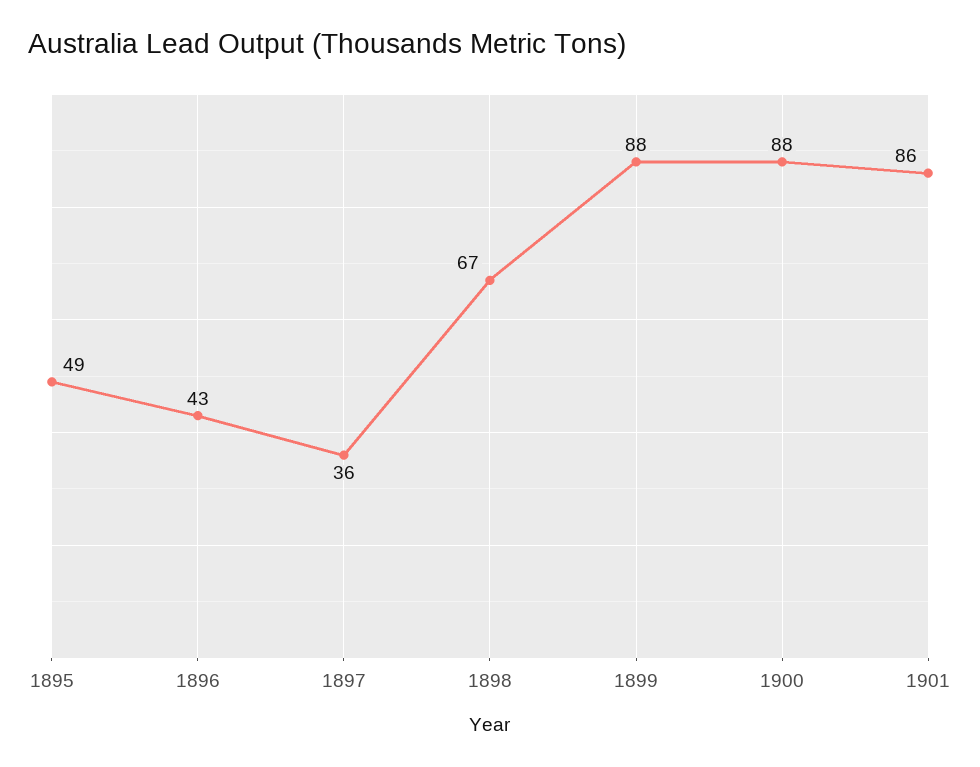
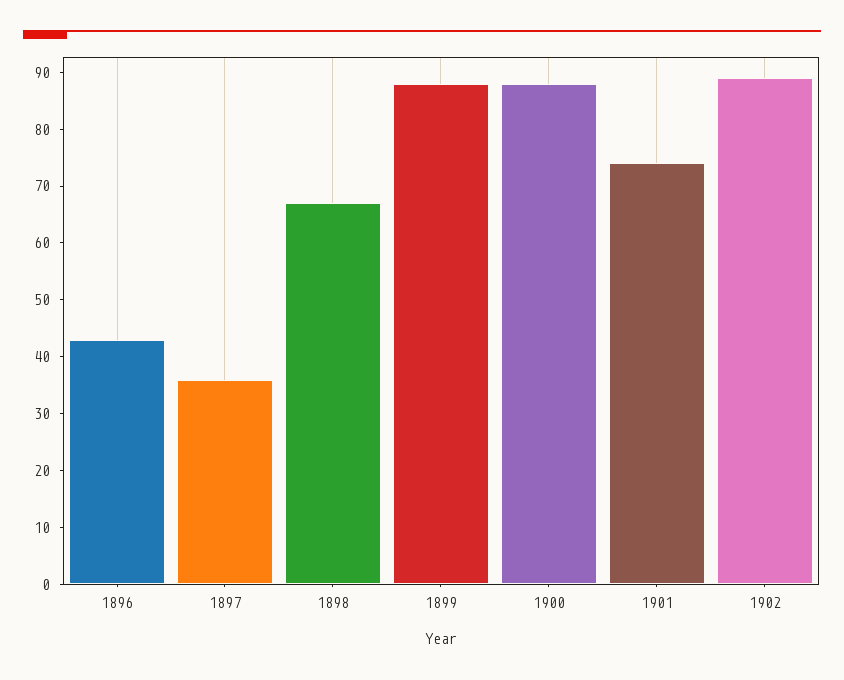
1895: 49 -> none
1901: 86 -> 75
1902: none -> 90

